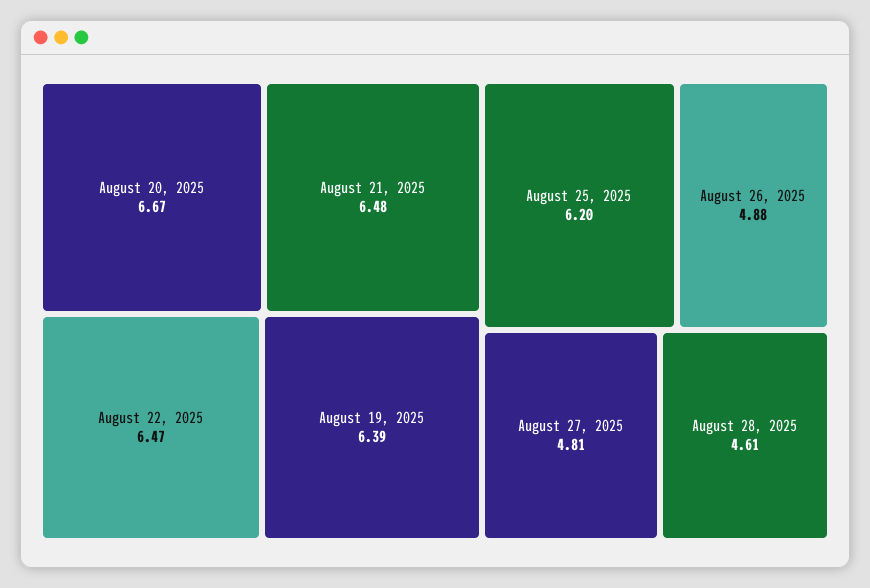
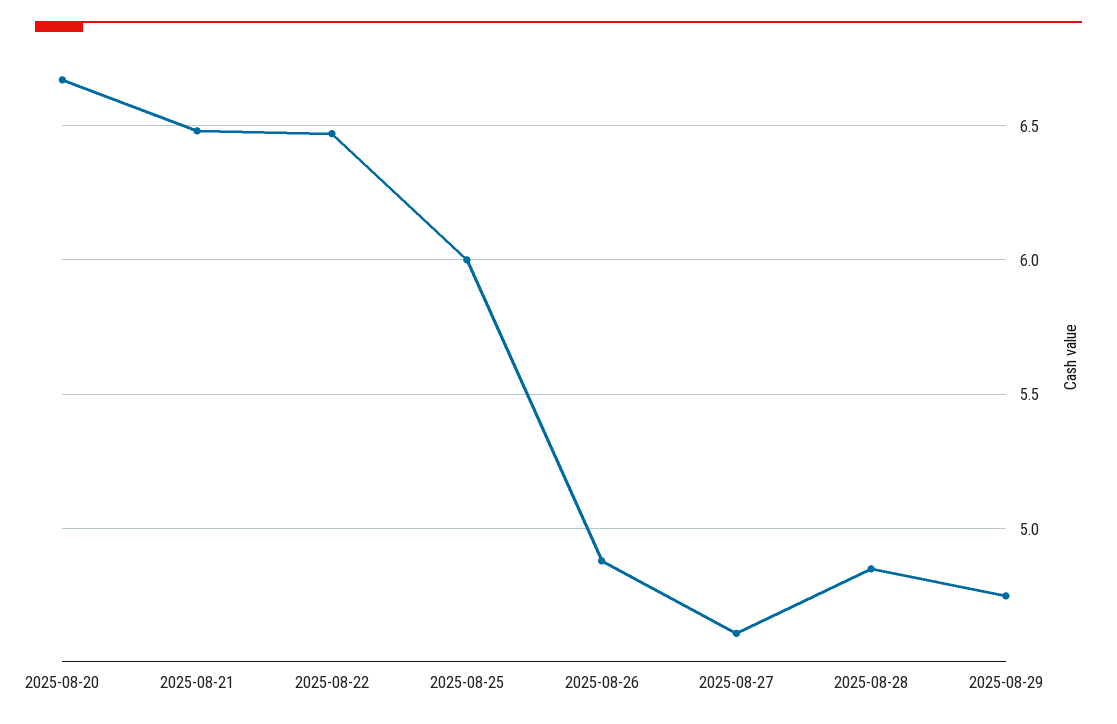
August 19, 2025: 6.39 -> none
August 25, 2025: 6.2 -> 6
August 27, 2025: 4.81 -> 4.6
August 28, 2025: 4.61 -> 4.85
2025-08-29: none -> 4.75

